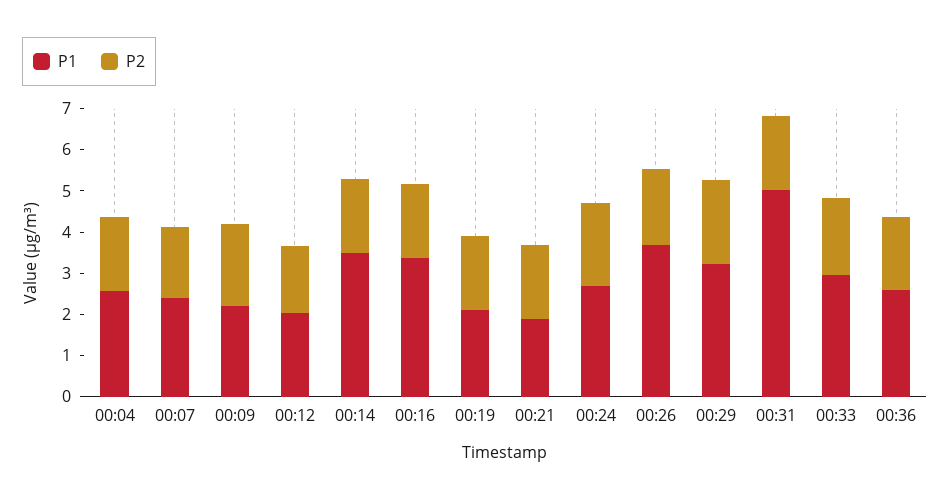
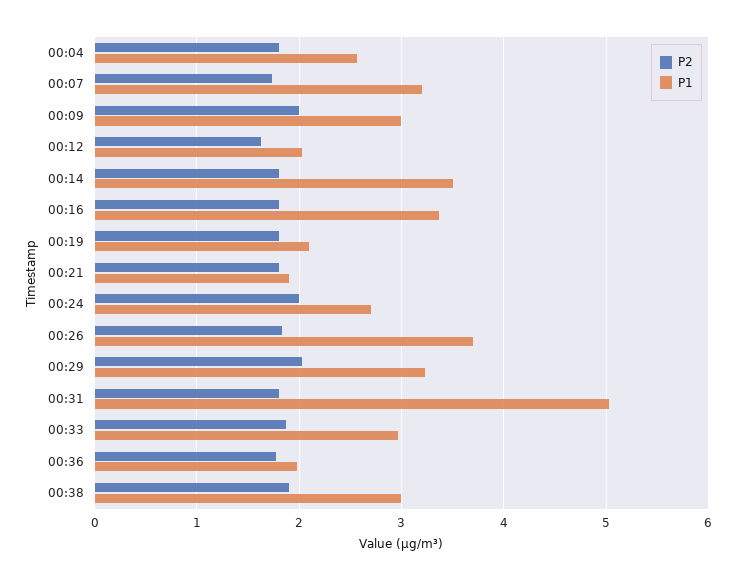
P1, 00:07: 2.4 -> 3.2
P1, 00:09: 2.2 -> 3
P1, 00:36: 2.6 -> 2
P2, 00:38: none -> 1.9
P1, 00:38: none -> 3

